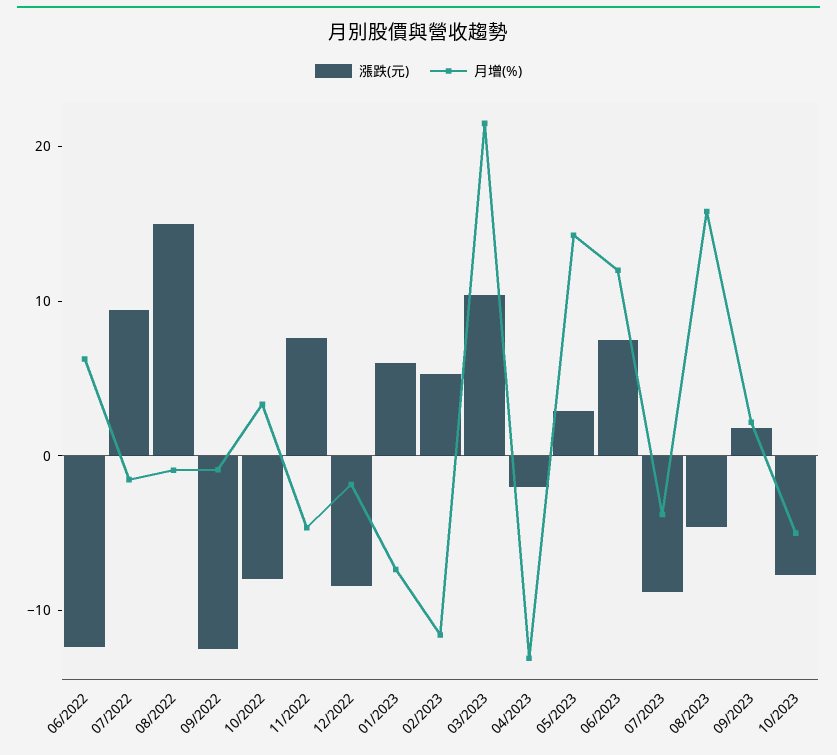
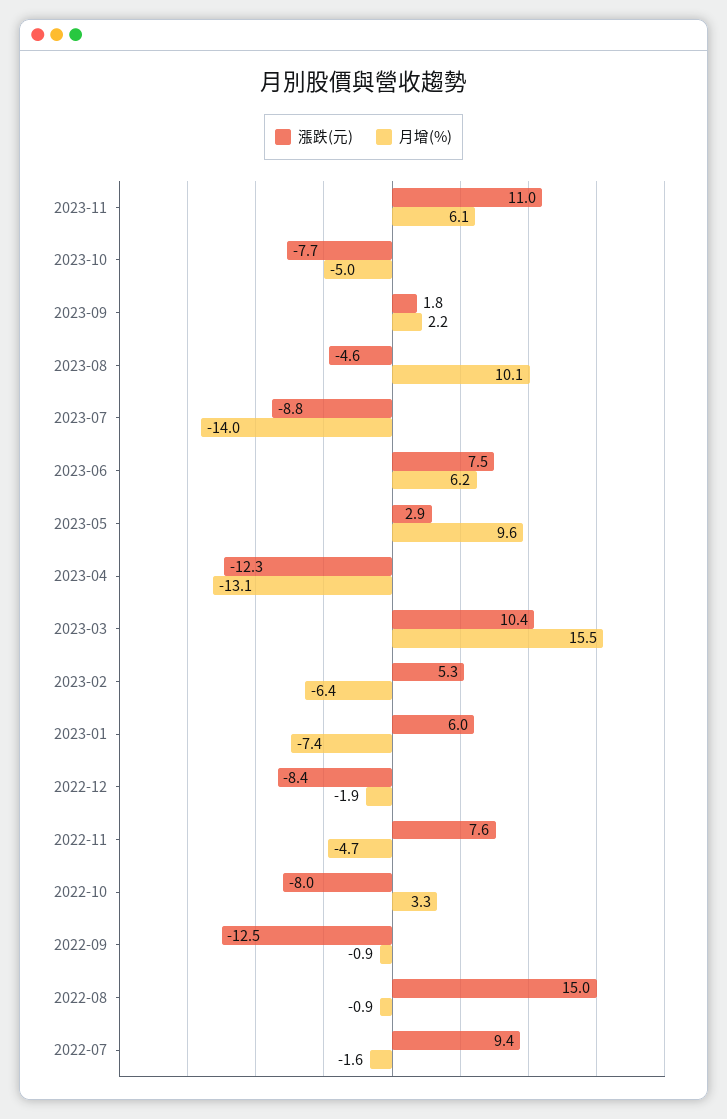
漲跌(元), 06/2022: -12 -> none
月增(%), 06/2022: 6 -> none
月增(%), 02/2023: -12 -> -6.4
月增(%), 03/2023: 22 -> 15.5
漲跌(元), 04/2023: -2 -> -12.3
月增(%), 05/2023: 14 -> 9.6
月增(%), 06/2023: 12 -> 6.2
月增(%), 07/2023: -4 -> -14
月增(%), 08/2023: 16 -> 10.1
漲跌(元), 2023-11: none -> 11
月增(%), 2023-11: none -> 6.1

